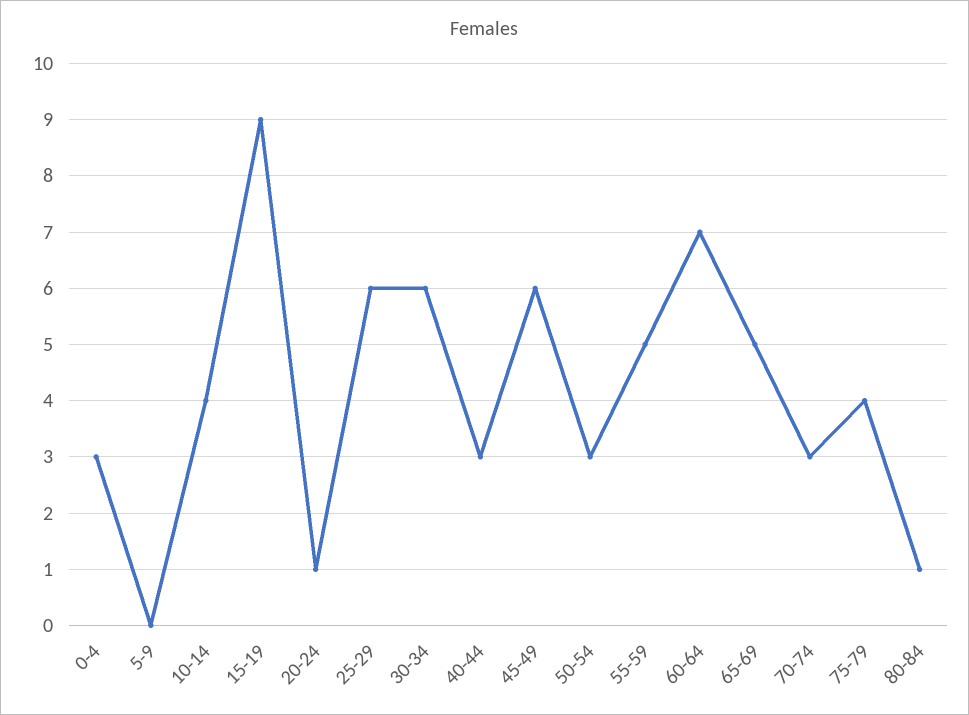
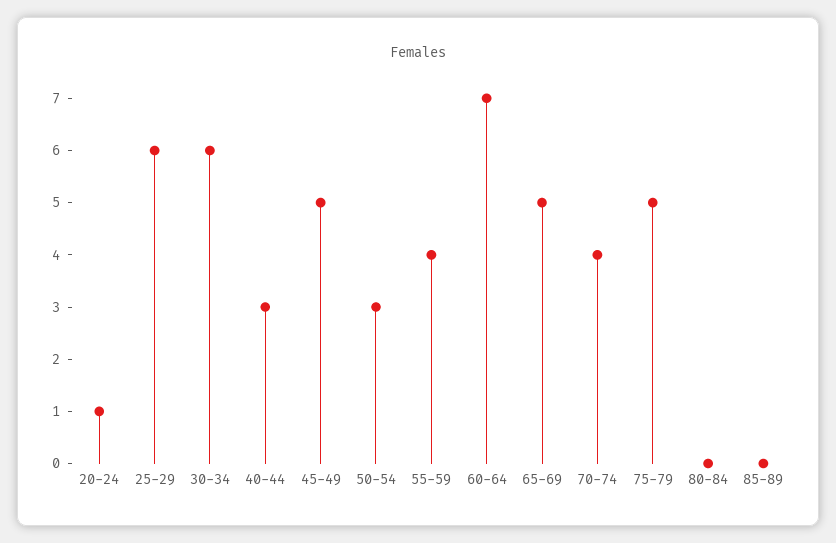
0-4: 3 -> none
5-9: 0 -> none
10-14: 4 -> none
15-19: 9 -> none
45-49: 6 -> 5
55-59: 5 -> 4
70-74: 3 -> 4
75-79: 4 -> 5
80-84: 1 -> 0
85-89: none -> 0

